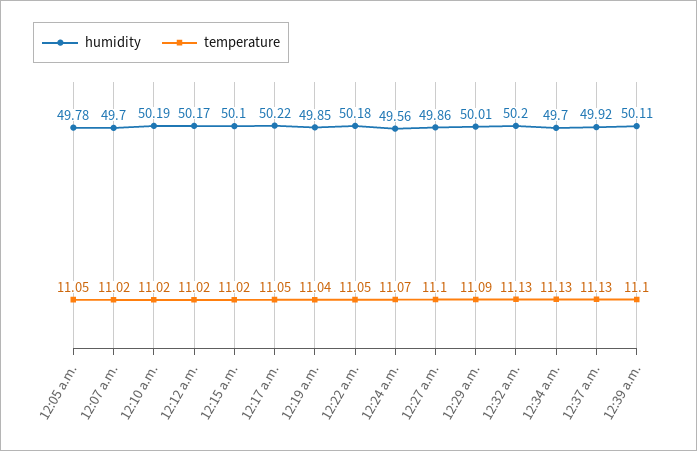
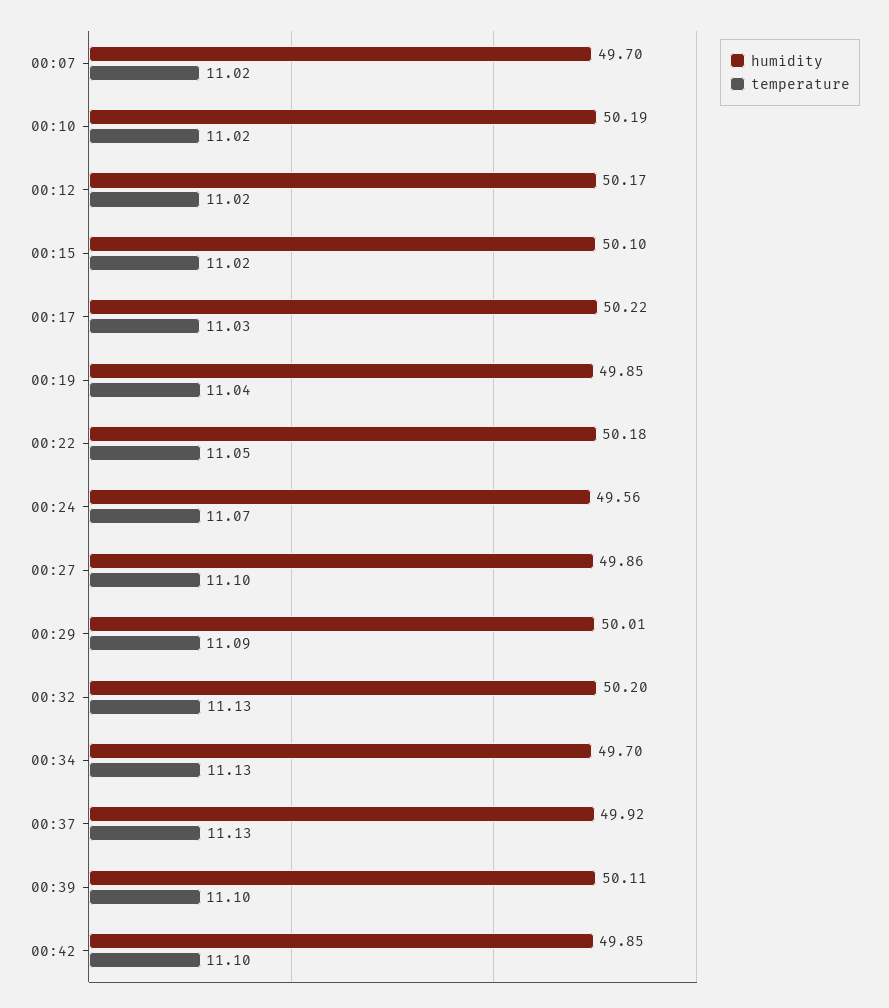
humidity, 12:05 a.m.: 49.78 -> none
temperature, 12:05 a.m.: 11.05 -> none
temperature, 12:17 a.m.: 11.05 -> 11.03
humidity, 00:42: none -> 49.85
temperature, 00:42: none -> 11.1

